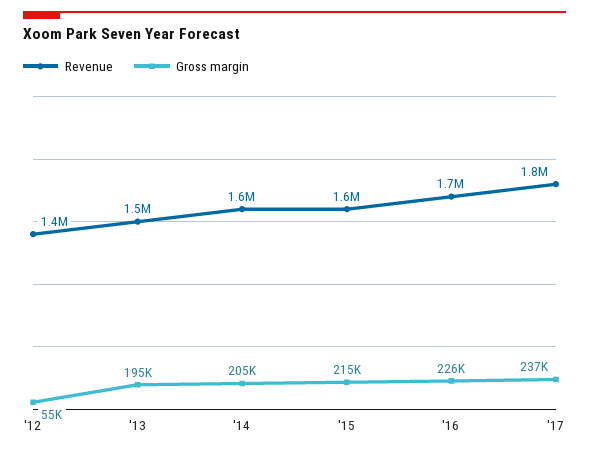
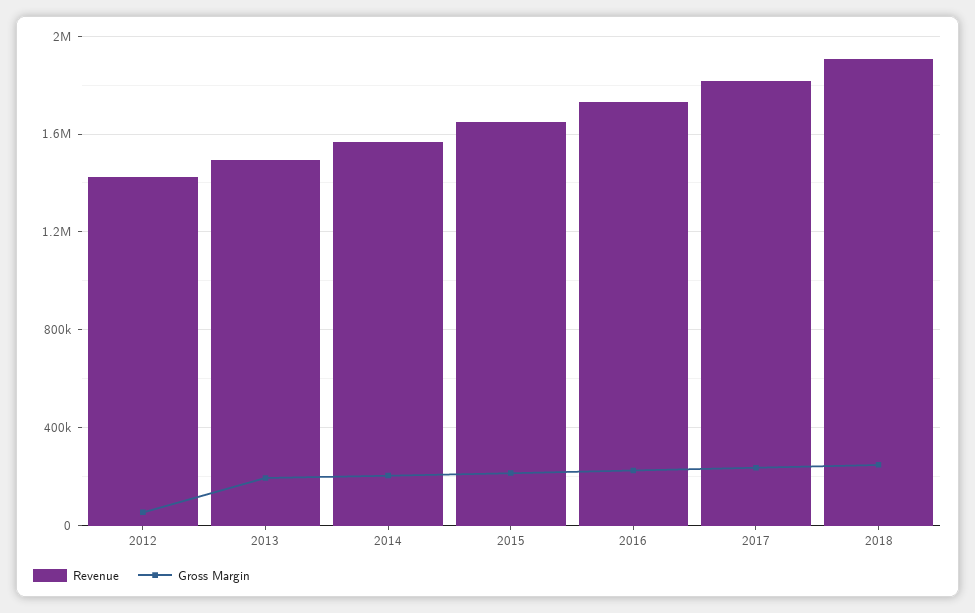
Revenue, 2018: none -> 1900000
Gross margin, 2018: none -> 250000

